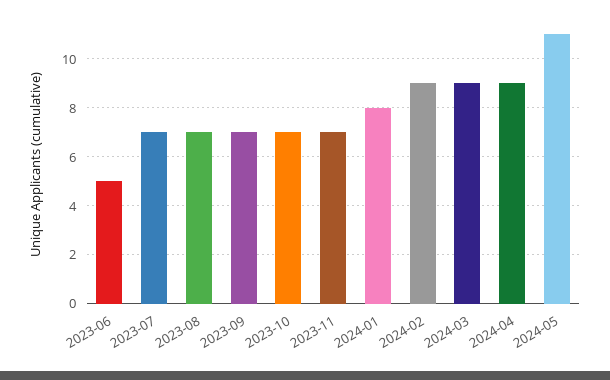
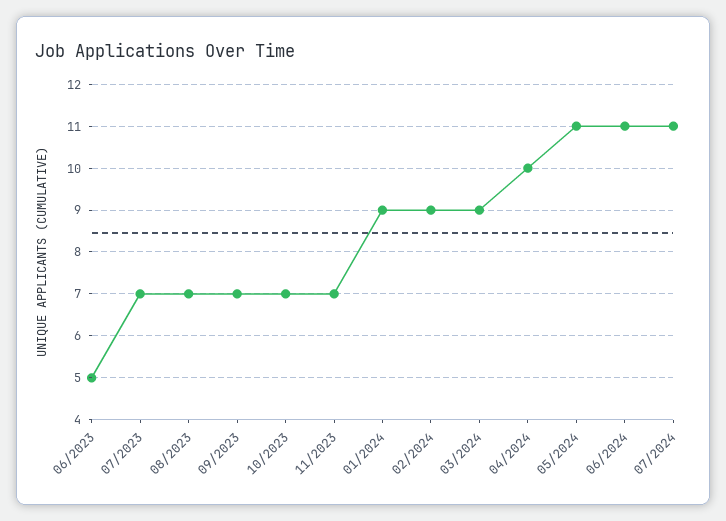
2024-01: 8 -> 9
2024-04: 9 -> 10
06/2024: none -> 11
07/2024: none -> 11

